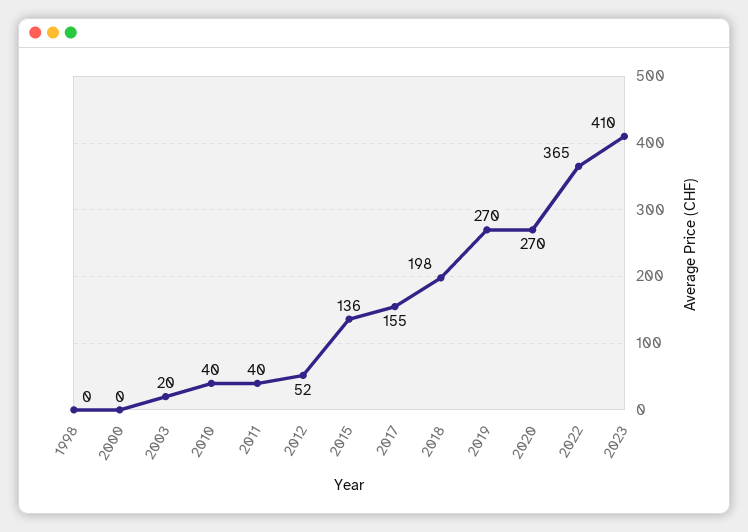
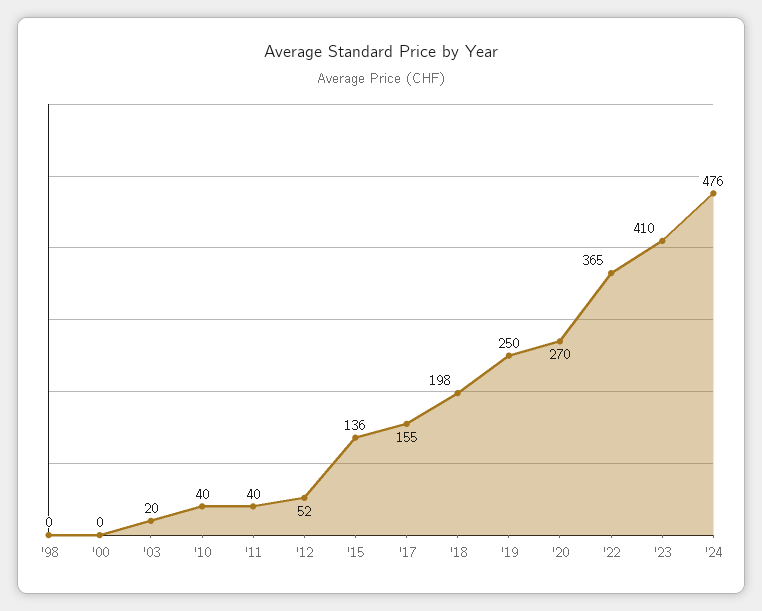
2019: 270 -> 250
'24: none -> 476

